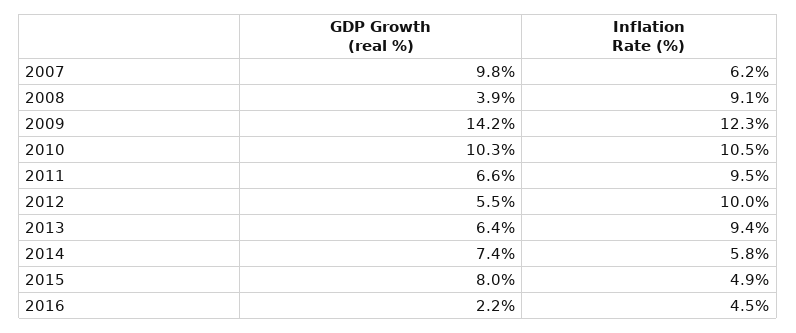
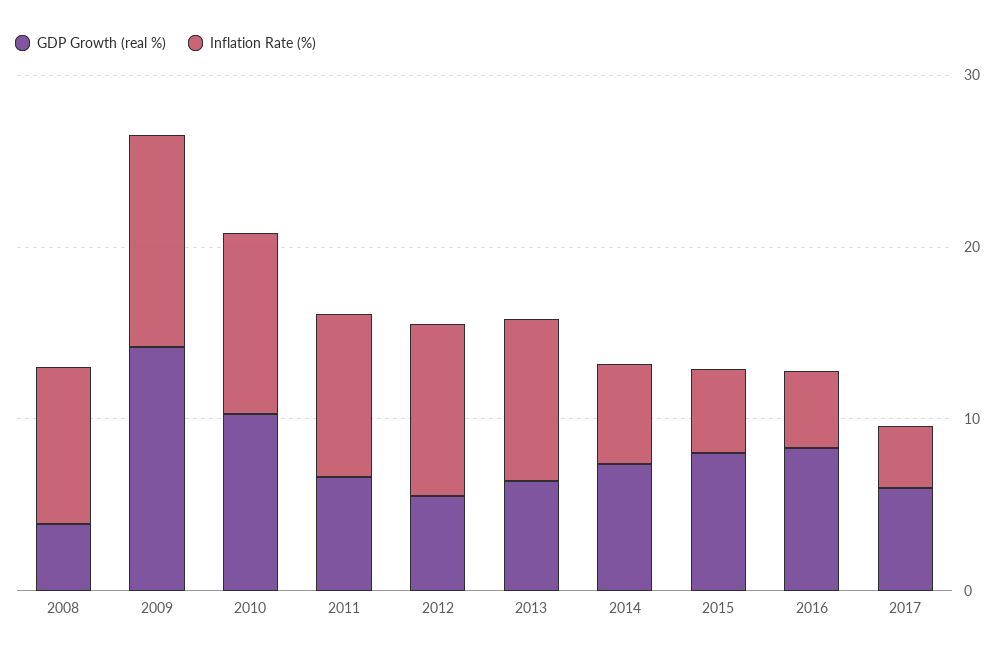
GDP Growth (real %), 2007: 9.8 -> none
Inflation Rate (%), 2007: 6.2 -> none
GDP Growth (real %), 2016: 2.2 -> 8
GDP Growth (real %), 2017: none -> 6
Inflation Rate (%), 2017: none -> 4

